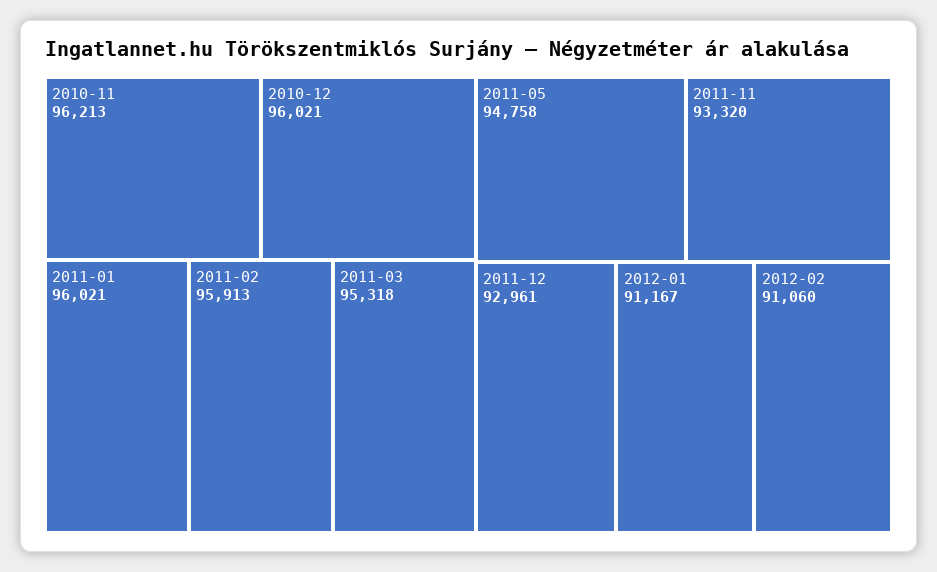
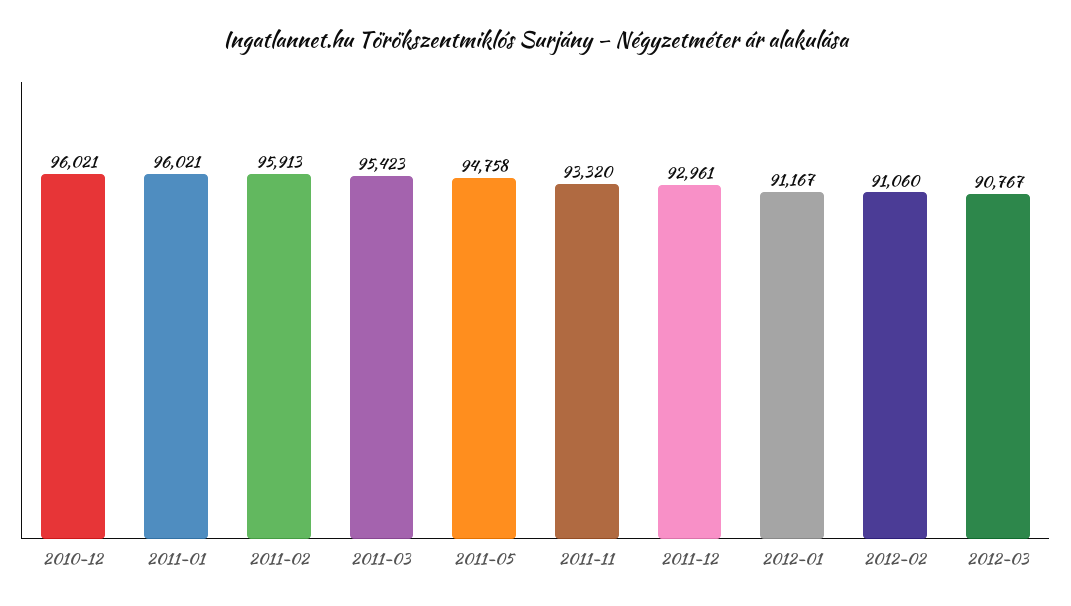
2010-11: 96213 -> none
2011-03: 95318 -> 95423
2012-03: none -> 90767

